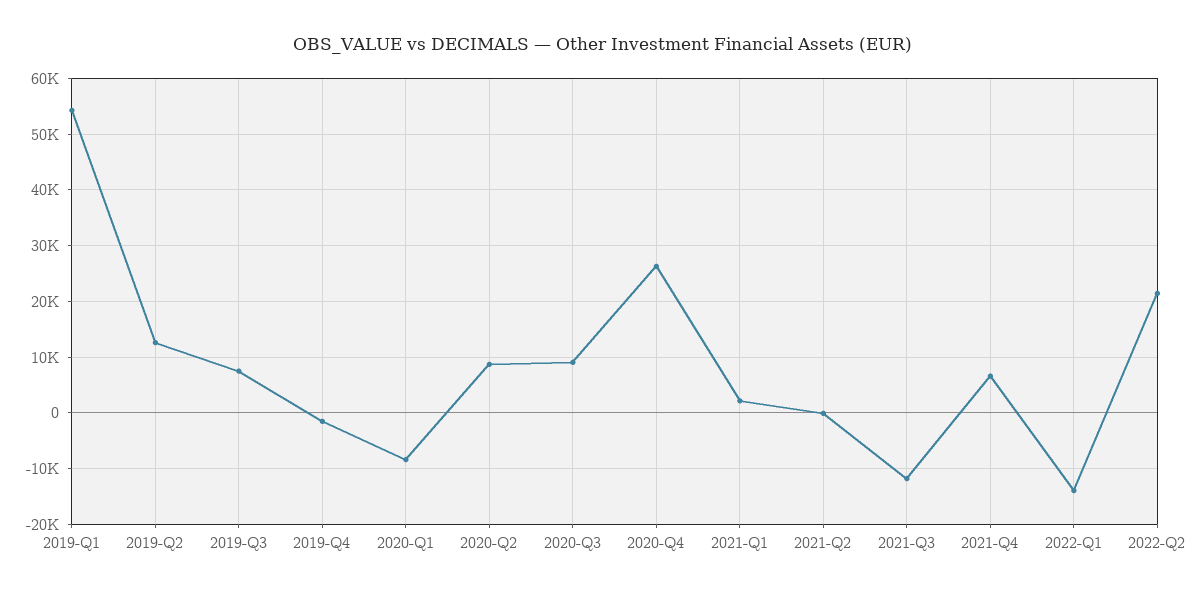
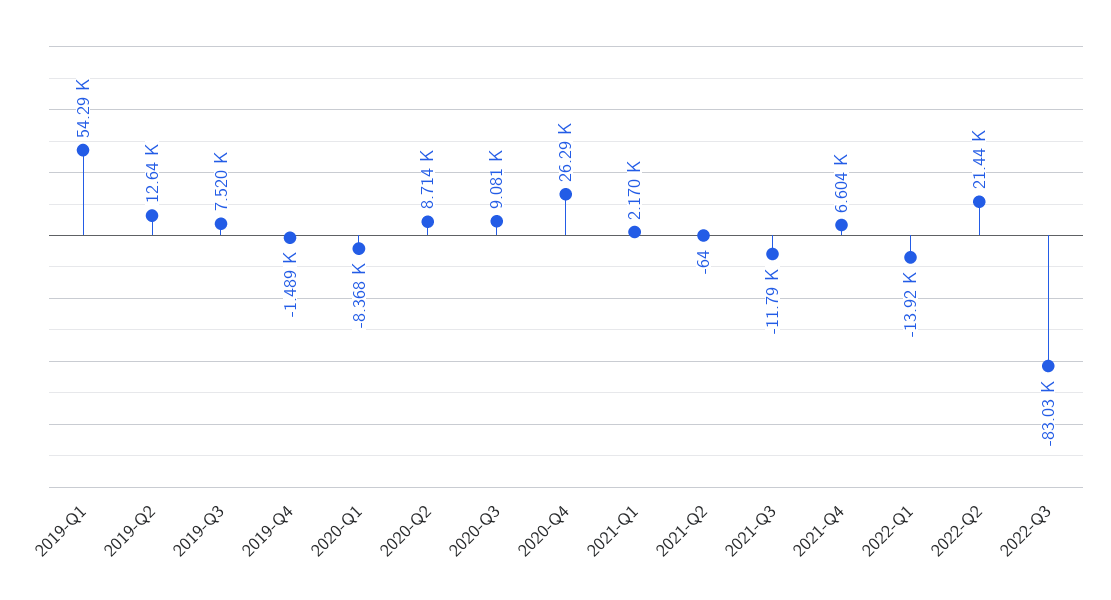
2022-Q3: none -> -83030

